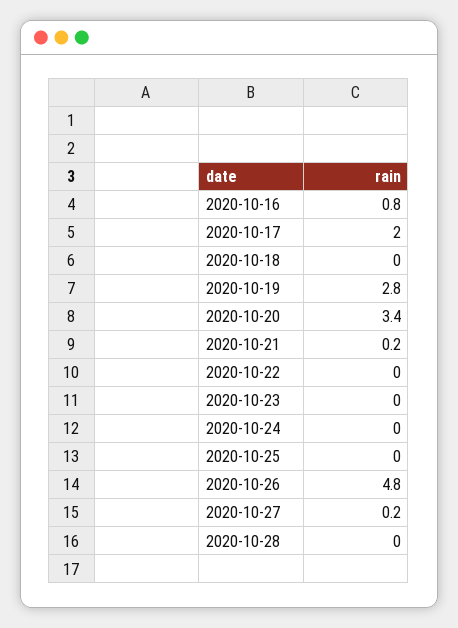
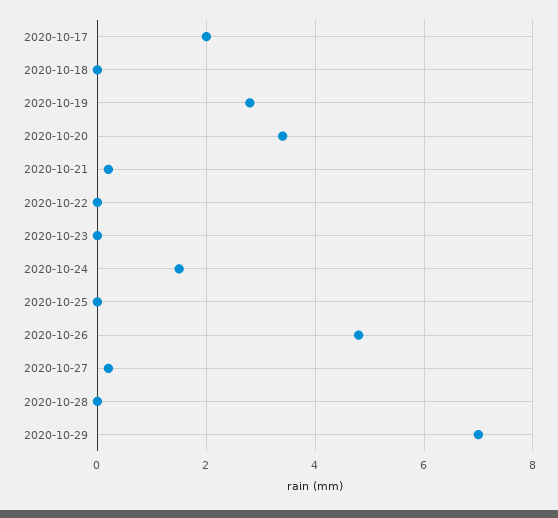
2020-10-16: 0.8 -> none
2020-10-24: 0 -> 1.5
2020-10-29: none -> 7

